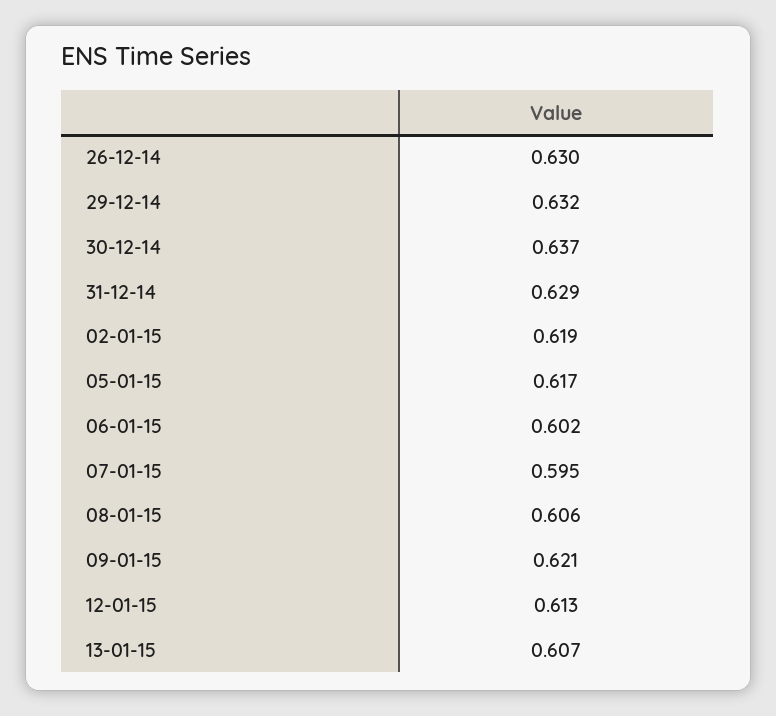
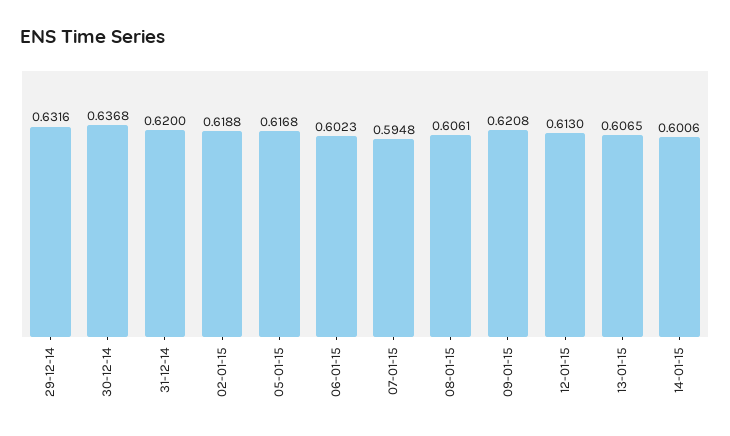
26-12-14: 0.63 -> none
31-12-14: 0.629 -> 0.62
14-01-15: none -> 0.6006

